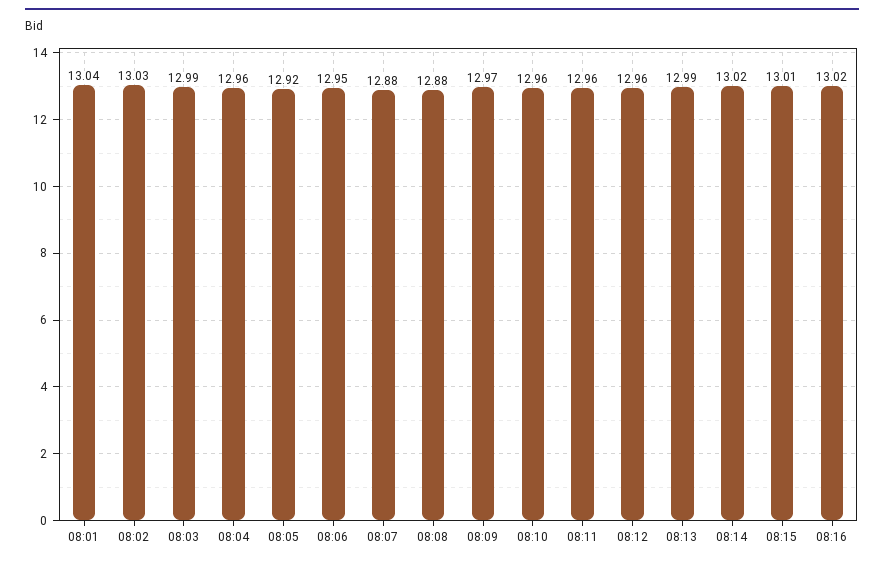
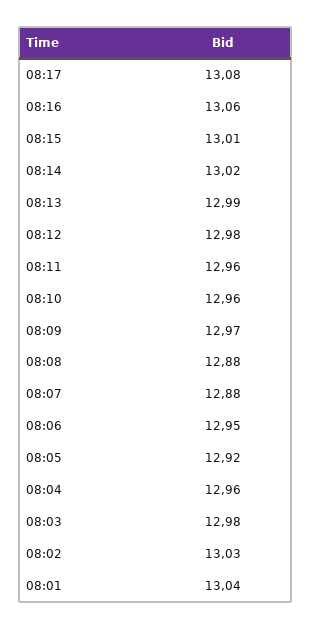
08:03: 12.99 -> 12.98
08:12: 12.96 -> 12.98
08:16: 13.02 -> 13.06
08:17: none -> 13.08

